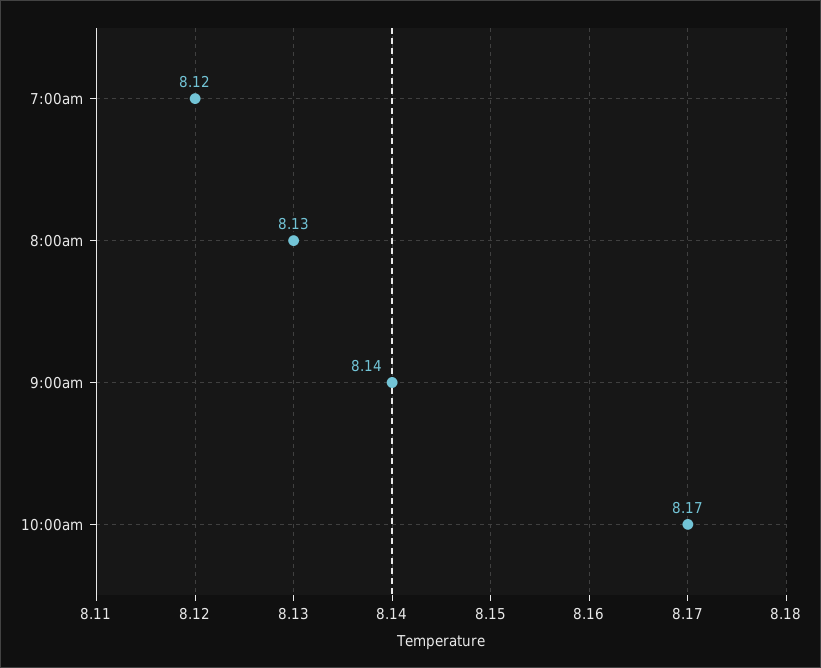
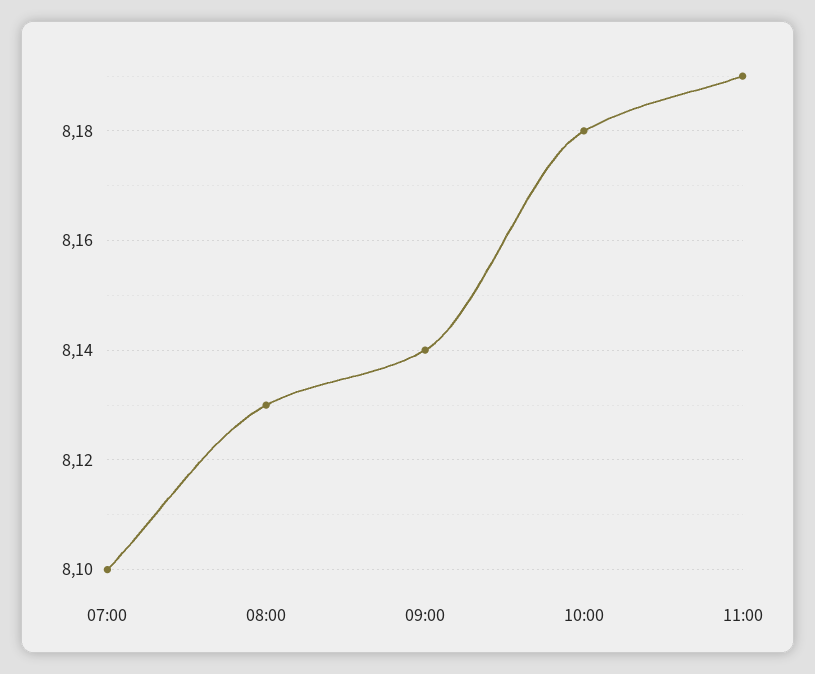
7:00am: 8.12 -> 8.1
10:00am: 8.17 -> 8.18
11:00: none -> 8.19

